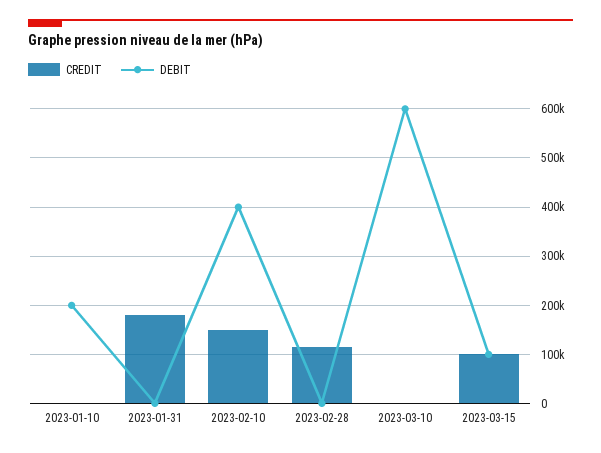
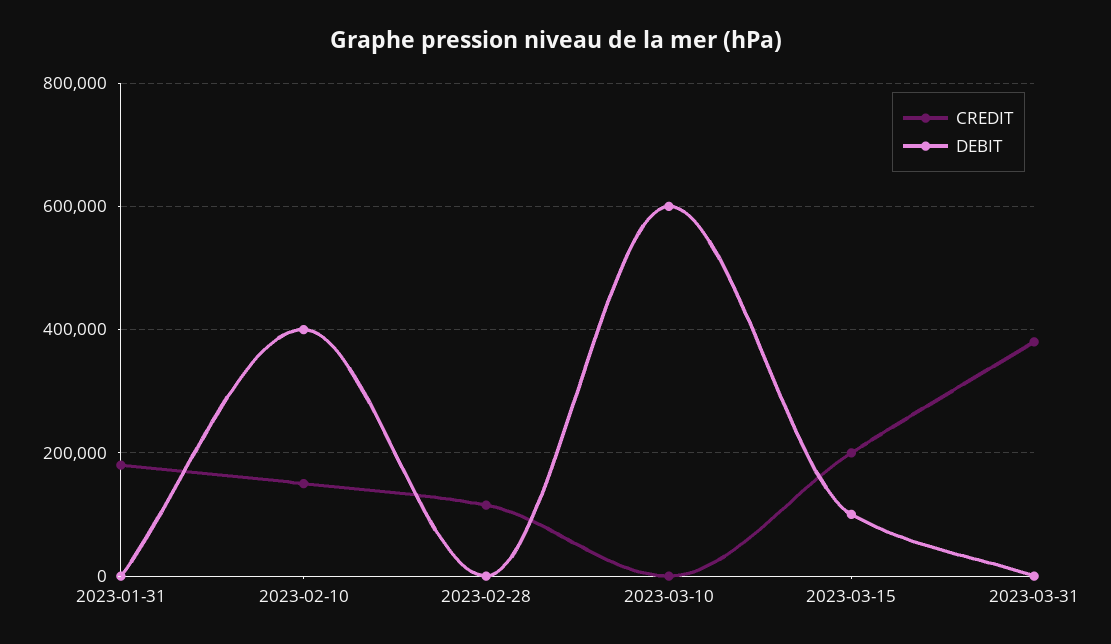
CREDIT, 2023-01-10: 0 -> none
DEBIT, 2023-01-10: 200000 -> none
CREDIT, 2023-03-15: 100000 -> 200000
CREDIT, 2023-03-31: none -> 380000
DEBIT, 2023-03-31: none -> 0

